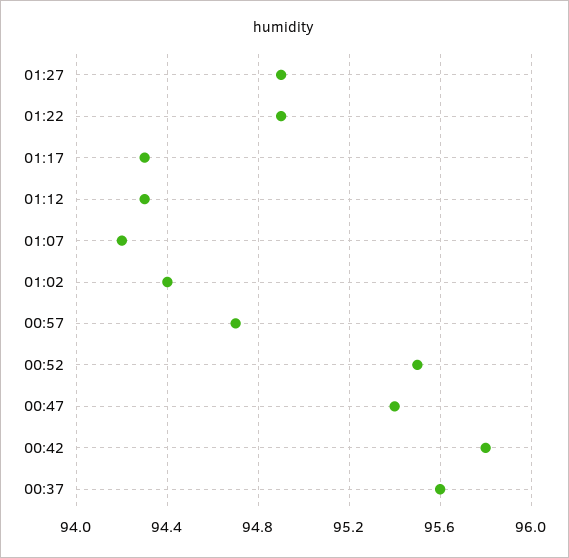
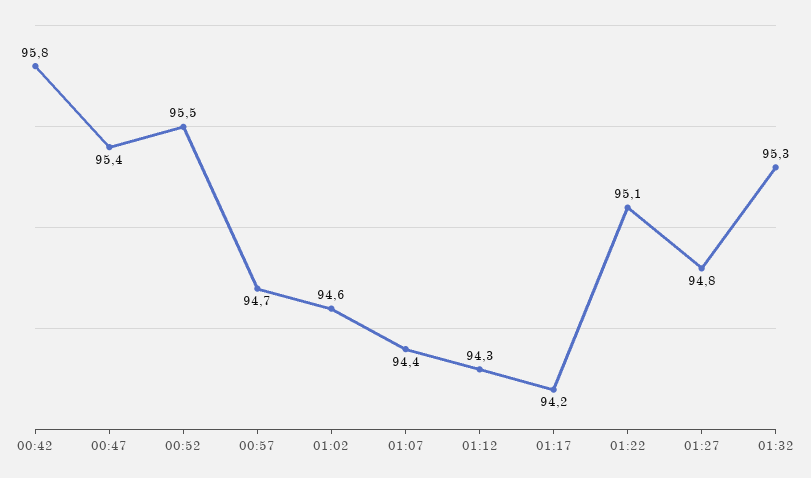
01:27: 94.9 -> 94.8
01:22: 94.9 -> 95.1
01:17: 94.3 -> 94.2
01:07: 94.2 -> 94.4
01:02: 94.4 -> 94.6
00:37: 95.6 -> none
01:32: none -> 95.3

